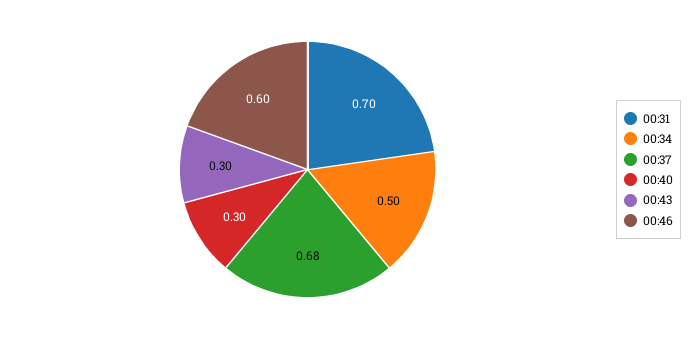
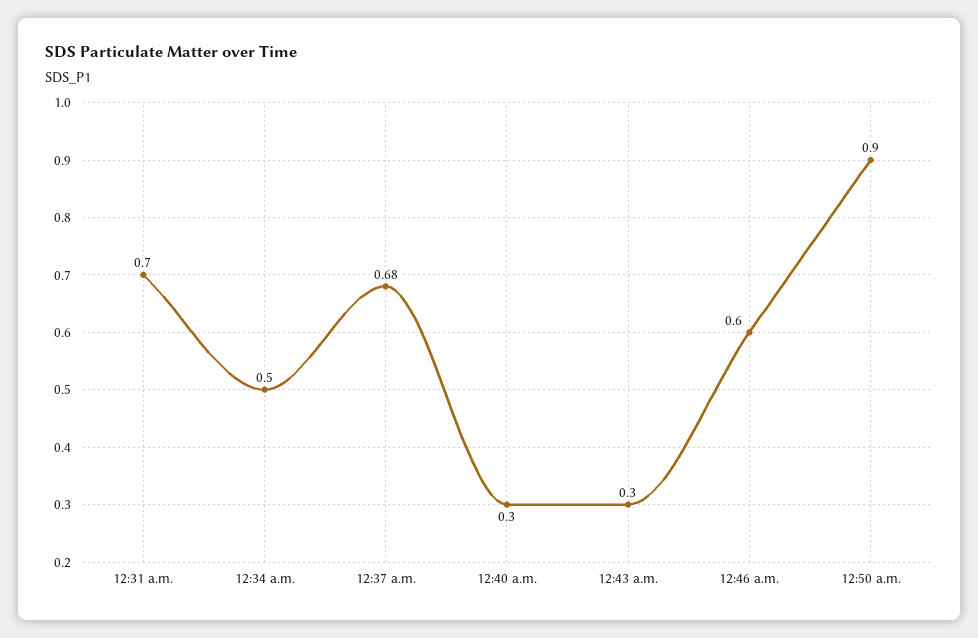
12:50 a.m.: none -> 0.9

